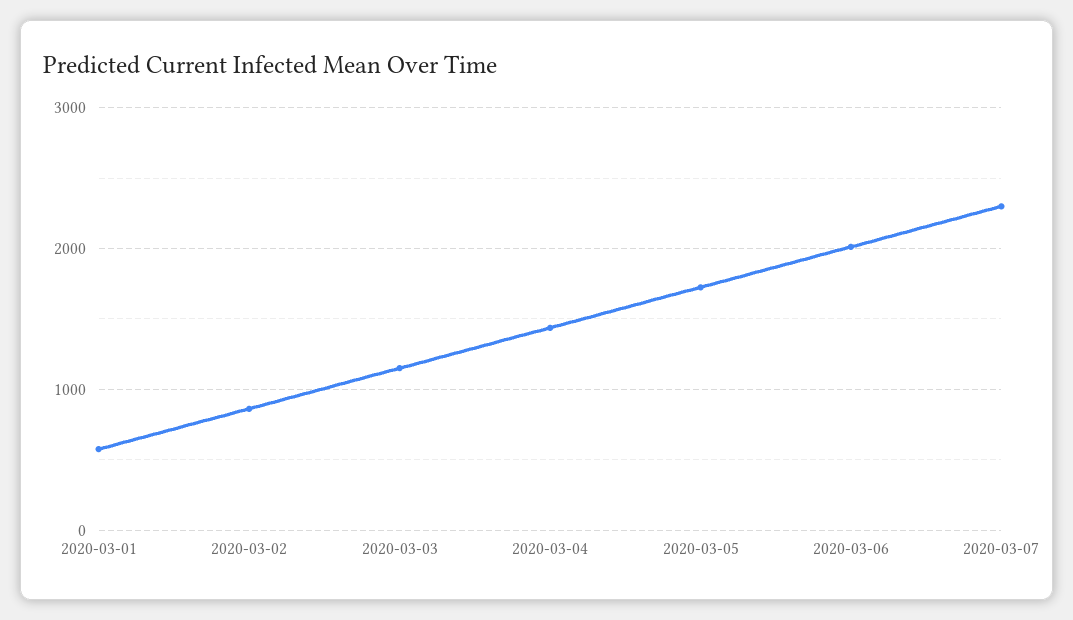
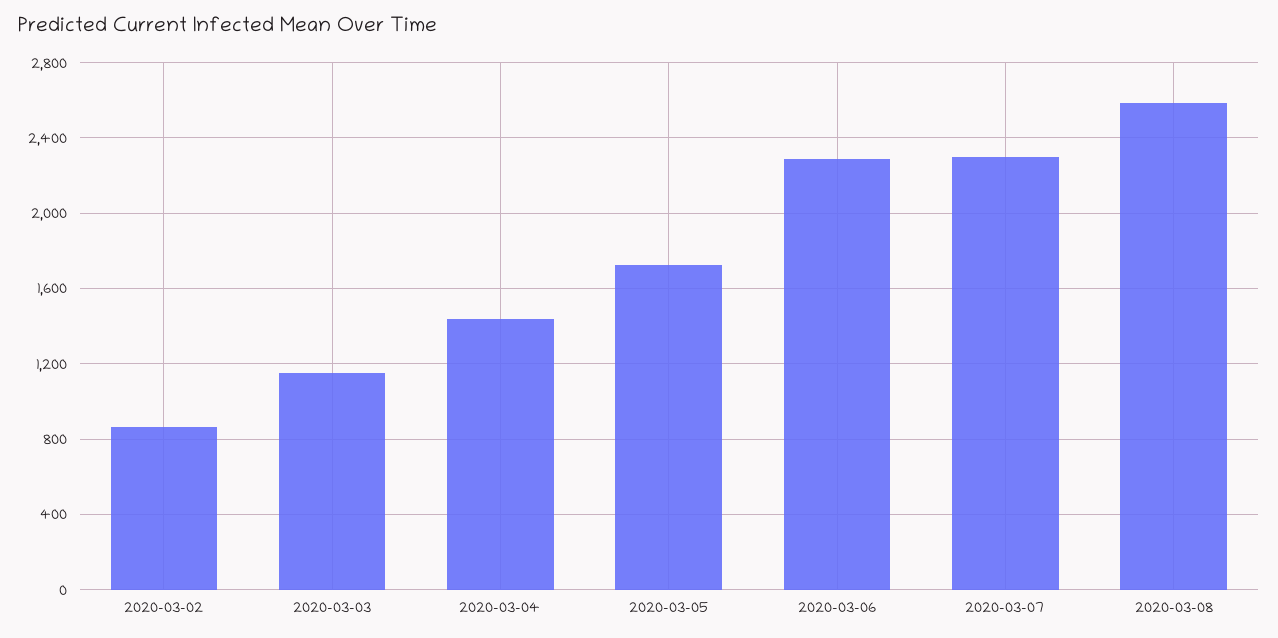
2020-03-01: 600 -> none
2020-03-06: 2000 -> 2300
2020-03-08: none -> 2600

